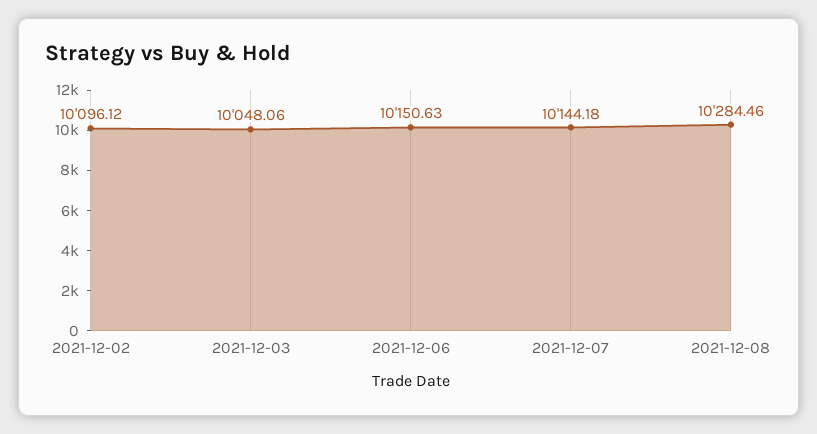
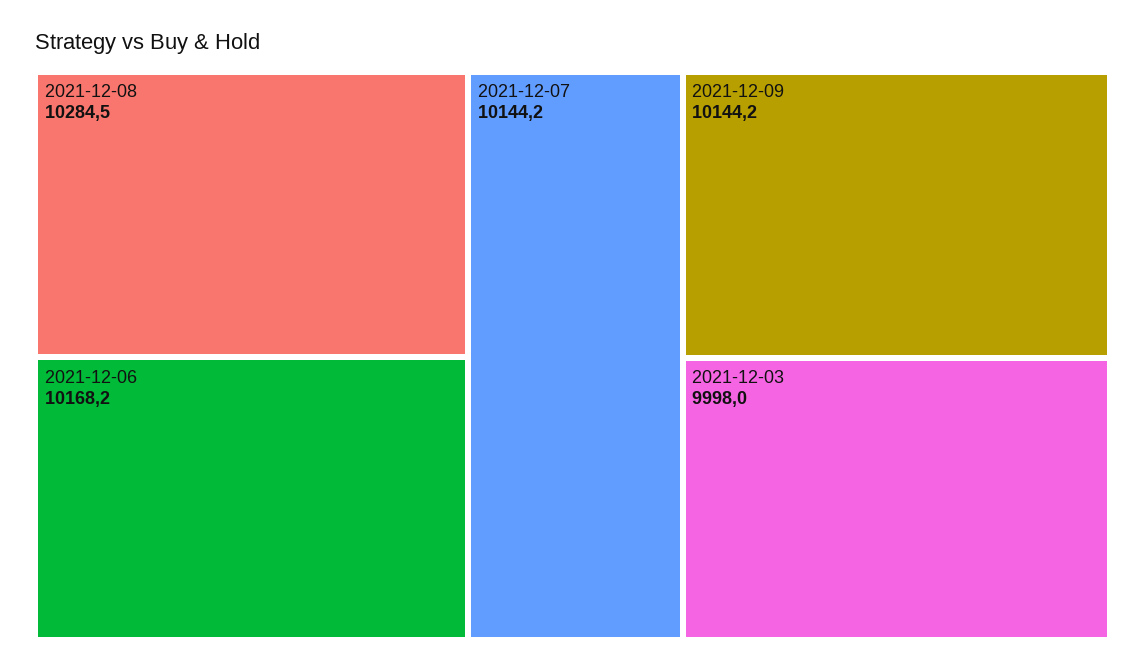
2021-12-02: 10096.12 -> none
2021-12-03: 10048.06 -> 9998
2021-12-06: 10150.63 -> 10168.2
2021-12-09: none -> 10144.2

